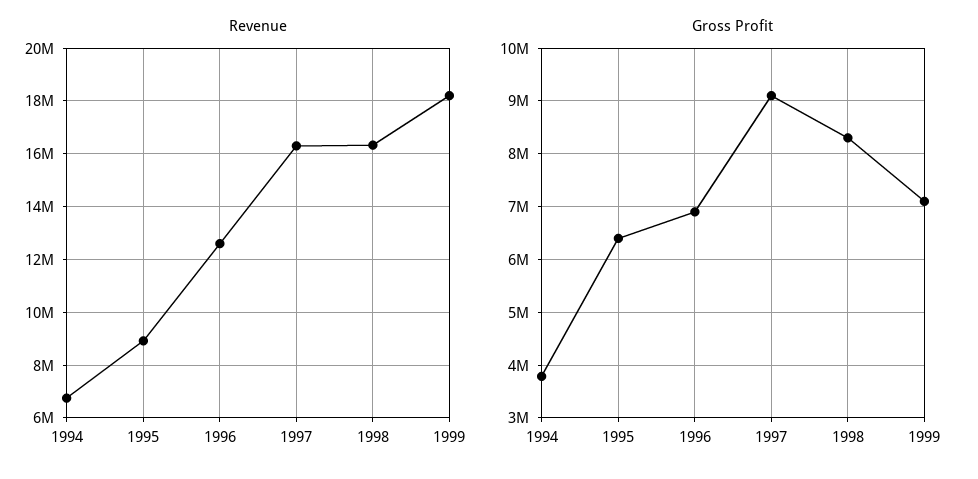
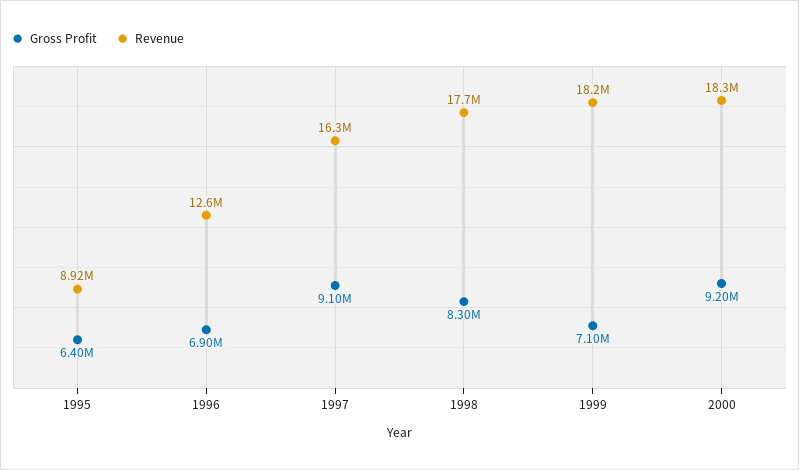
Revenue, 1994: 6750000 -> none
Revenue, 1998: 16250000 -> 17700000
Gross Profit, 1994: 3800000 -> none
Gross Profit, 2000: none -> 9200000
Revenue, 2000: none -> 18300000

